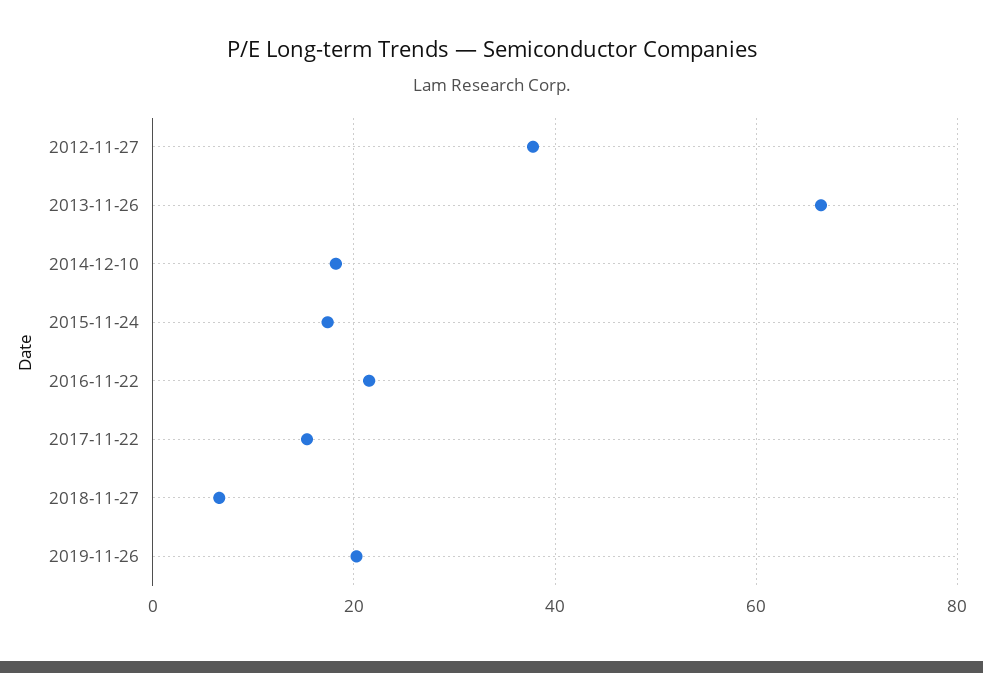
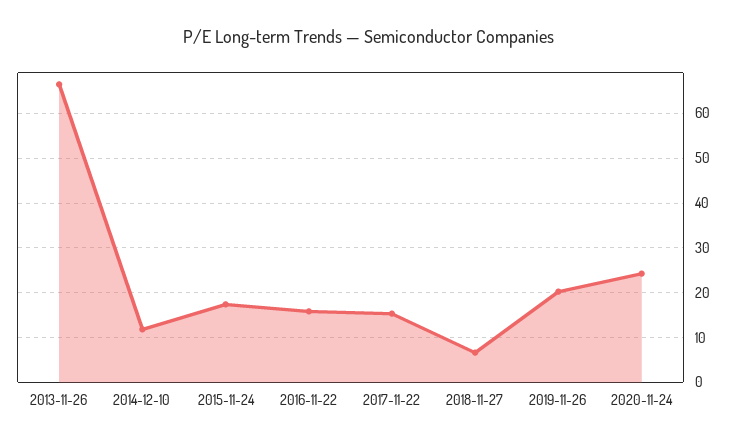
2012-11-27: 38 -> none
2014-12-10: 18 -> 12
2016-11-22: 22 -> 16
2020-11-24: none -> 24

